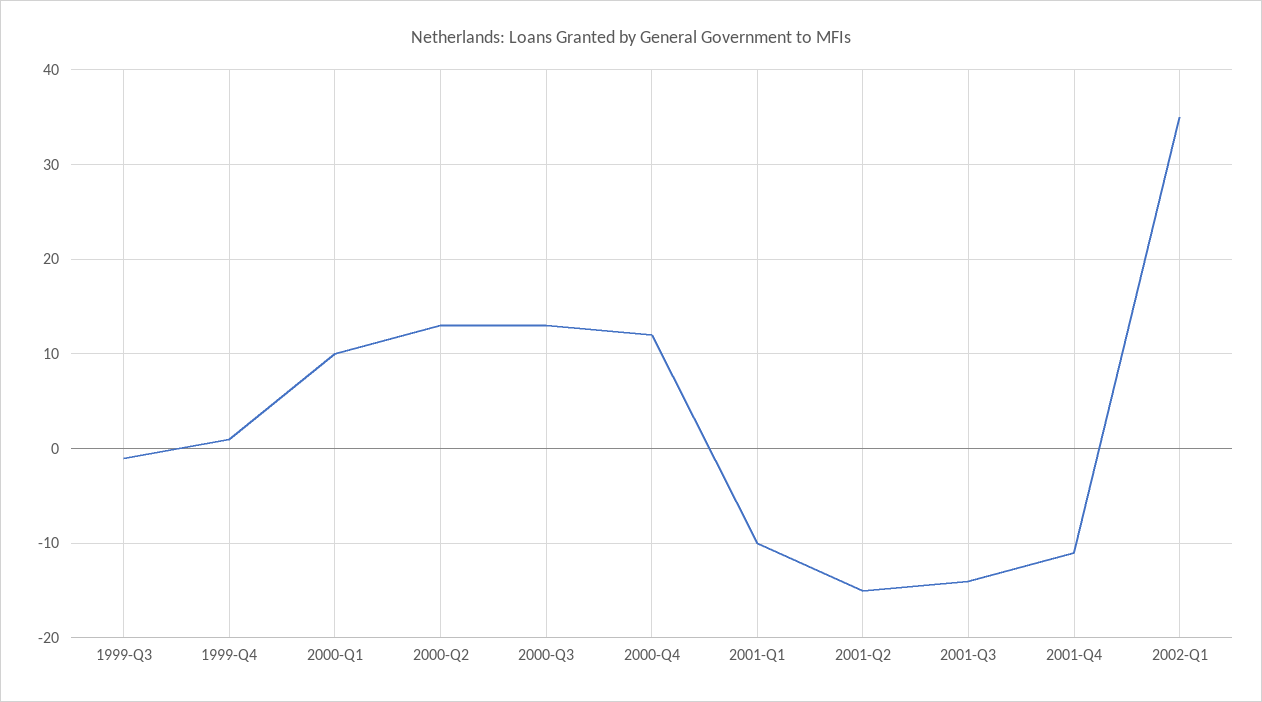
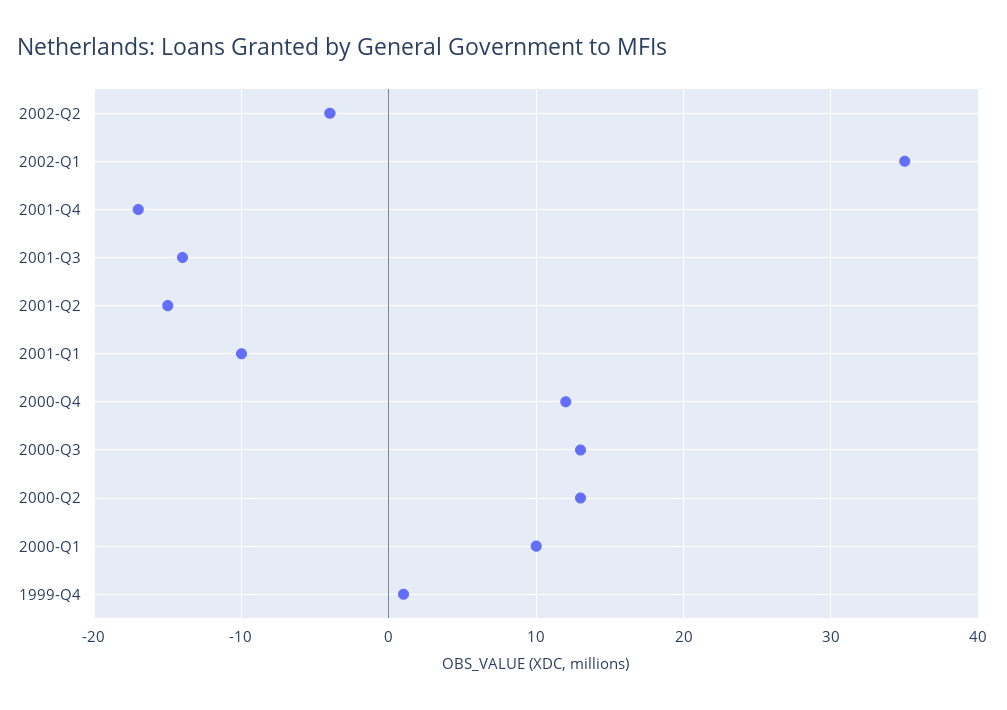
1999-Q3: -1 -> none
2001-Q4: -11 -> -17
2002-Q2: none -> -4

